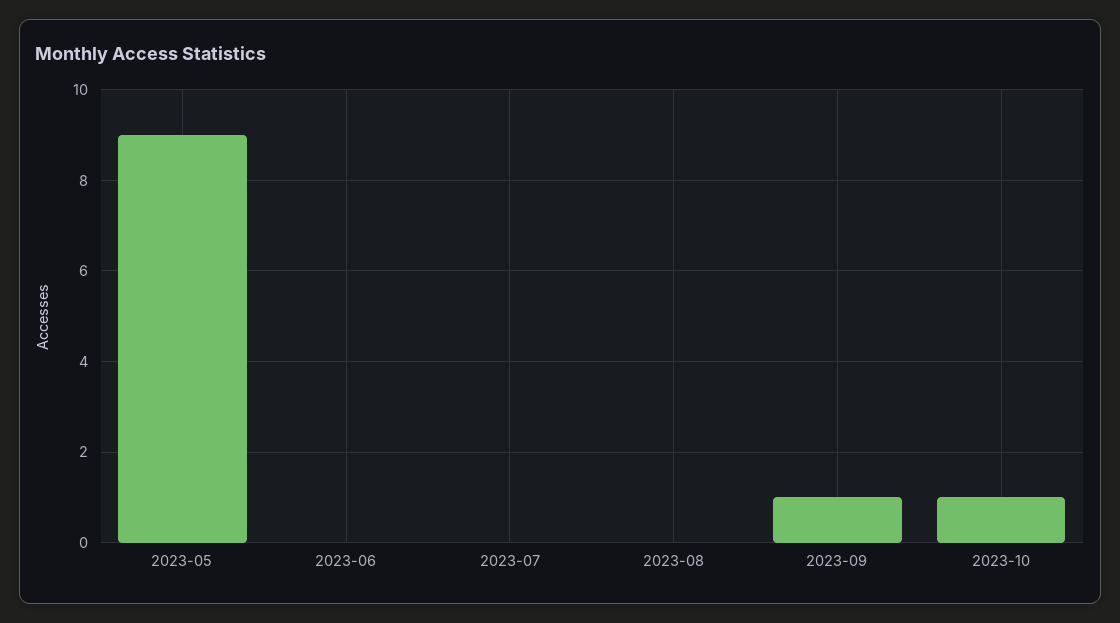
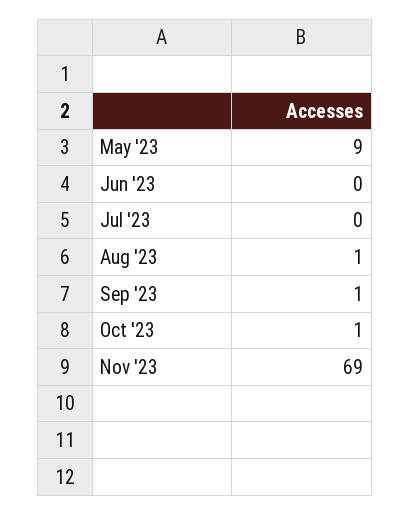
2023-08: 0 -> 1
Nov '23: none -> 69

